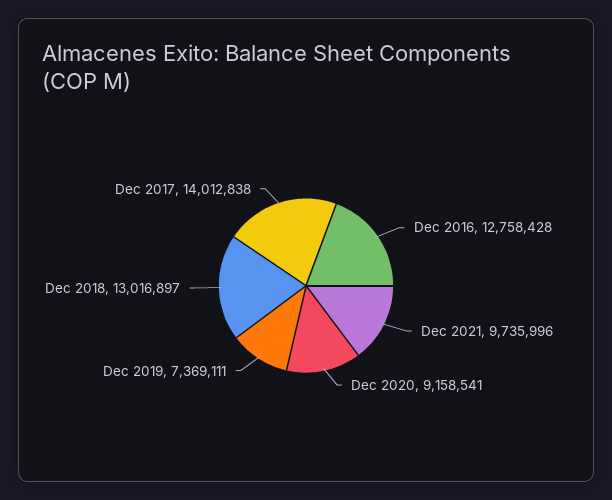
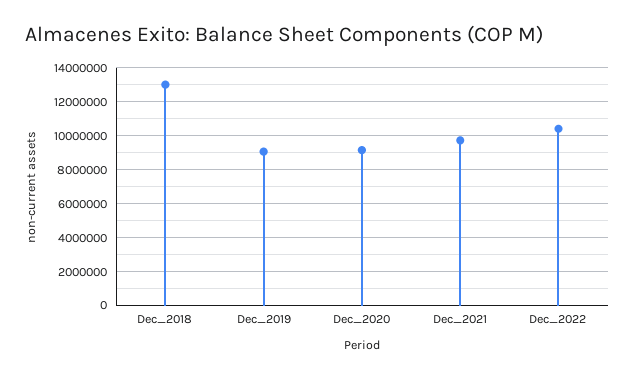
Dec 2016: 12758428 -> none
Dec 2019: 7369111 -> 9000000
Dec 2017: 14012838 -> none
Dec_2022: none -> 10500000

